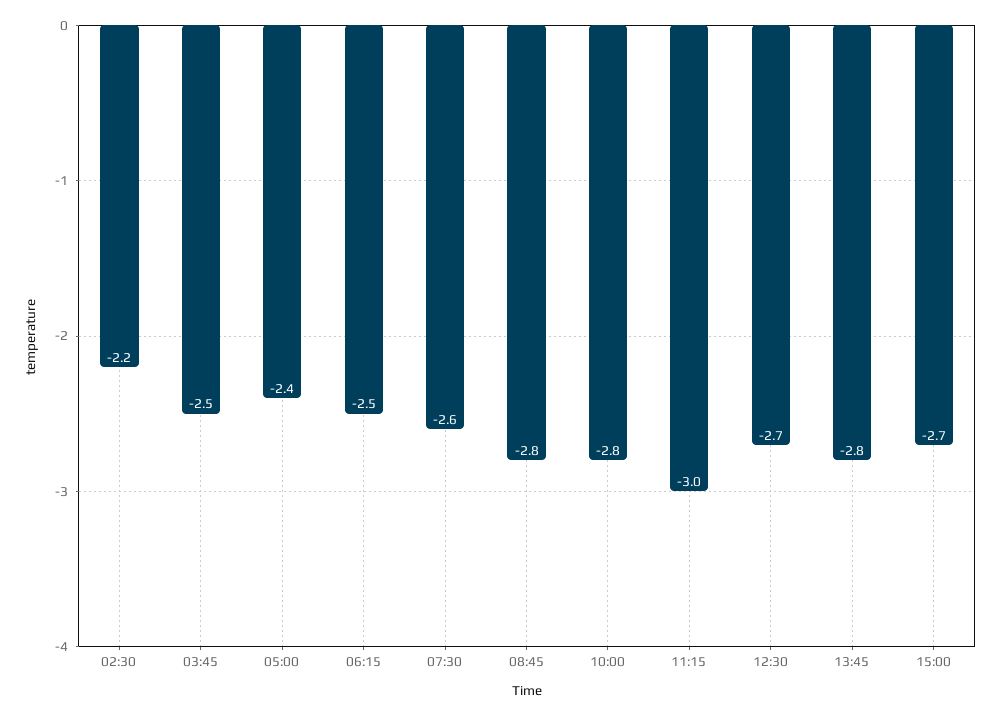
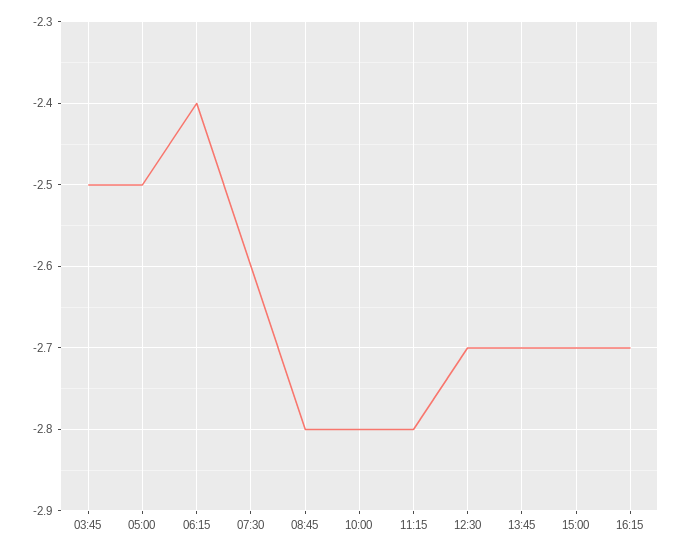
02:30: -2.2 -> none
05:00: -2.4 -> -2.5
06:15: -2.5 -> -2.4
11:15: -3 -> -2.8
13:45: -2.8 -> -2.7
16:15: none -> -2.7

